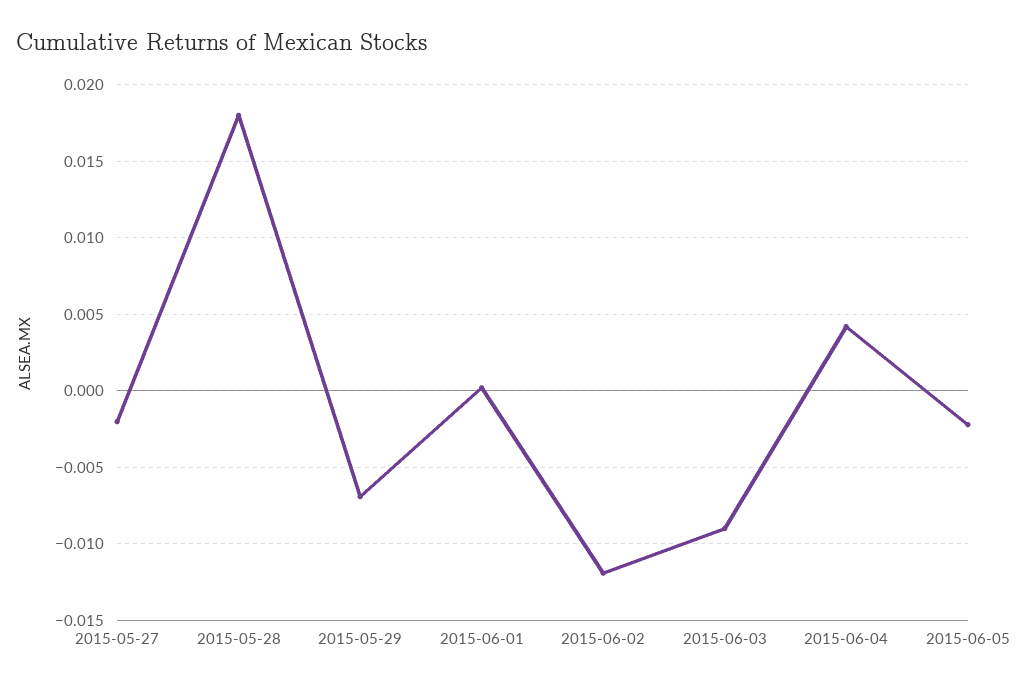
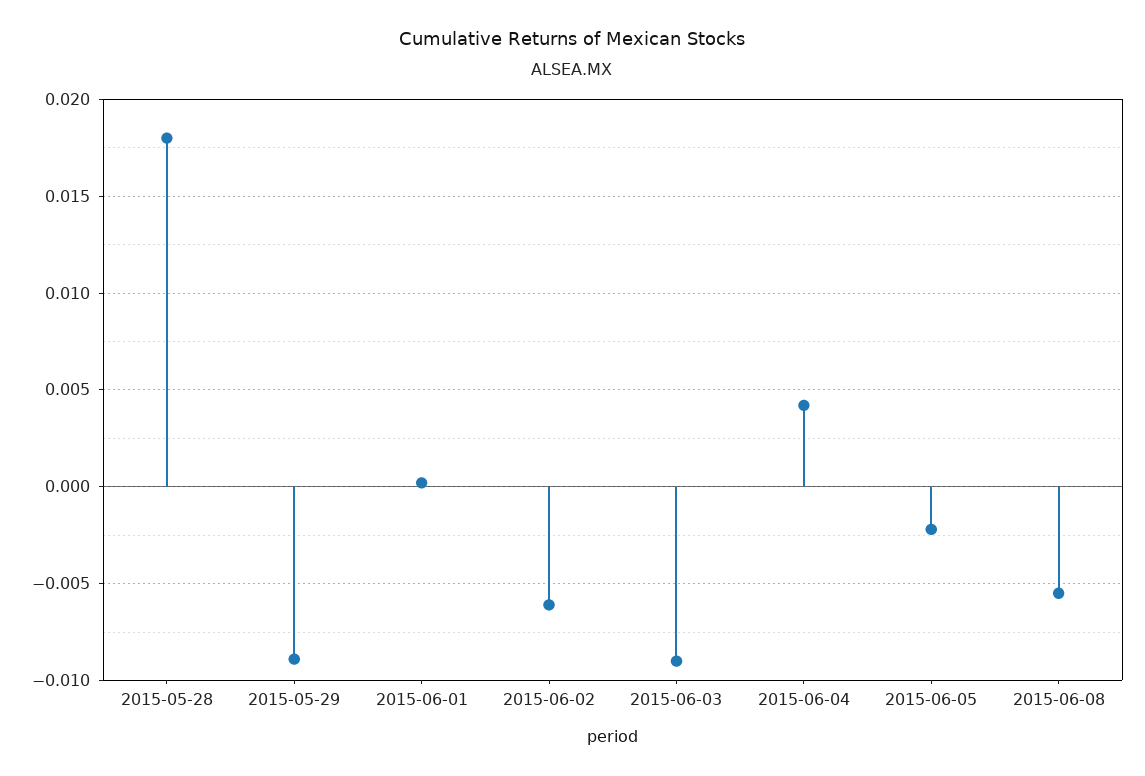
2015-05-27: -0.002 -> none
2015-05-29: -0.007 -> -0.009
2015-06-02: -0.012 -> -0.006
2015-06-08: none -> -0.0055

